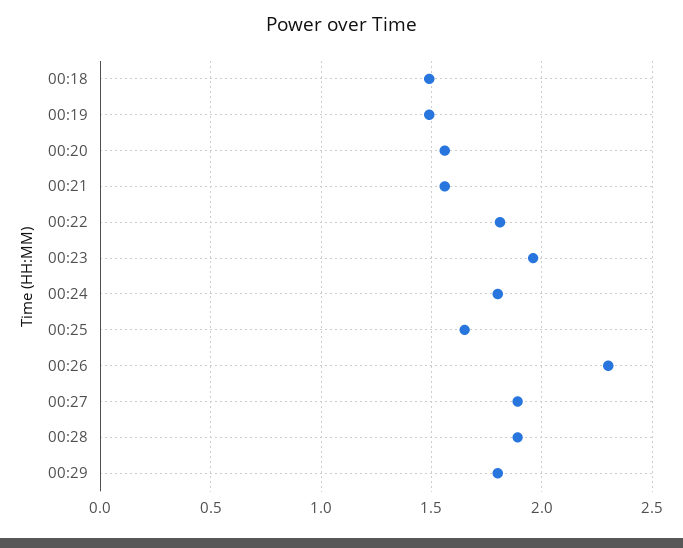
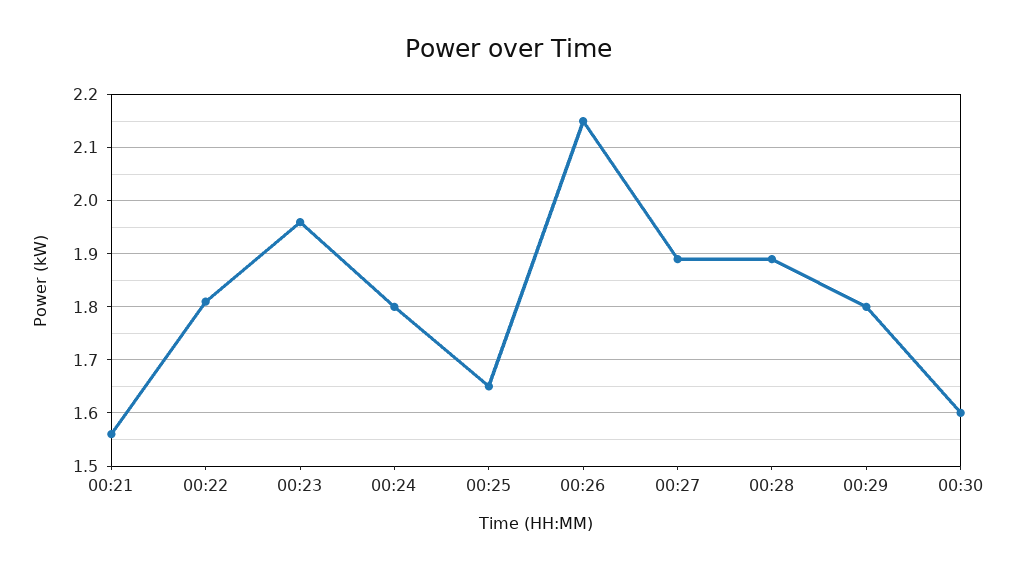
00:18: 1.5 -> none
00:19: 1.5 -> none
00:20: 1.55 -> none
00:26: 2.3 -> 2.15
00:30: none -> 1.6

